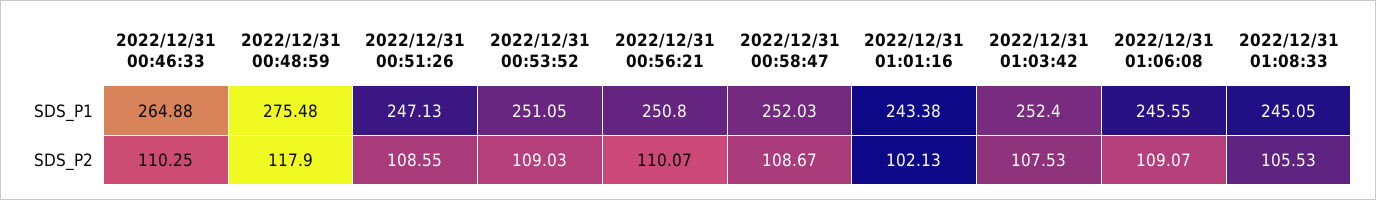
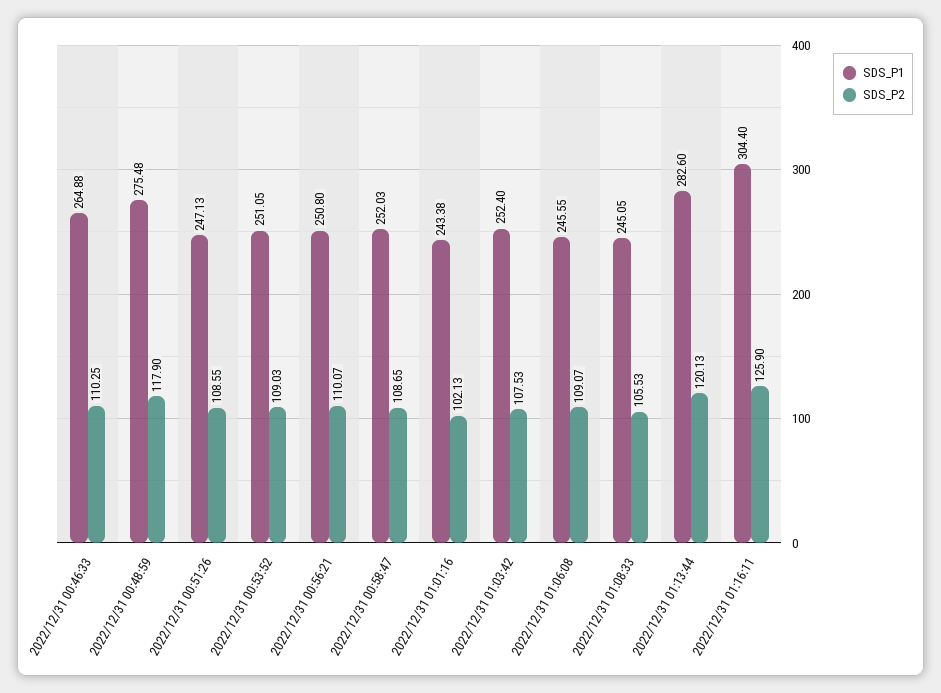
SDS_P2, 2022/12/31 00:58:47: 108.67 -> 108.65
SDS_P1, 2022/12/31 01:13:44: none -> 282.6
SDS_P2, 2022/12/31 01:13:44: none -> 120.13
SDS_P1, 2022/12/31 01:16:11: none -> 304.4
SDS_P2, 2022/12/31 01:16:11: none -> 125.9

